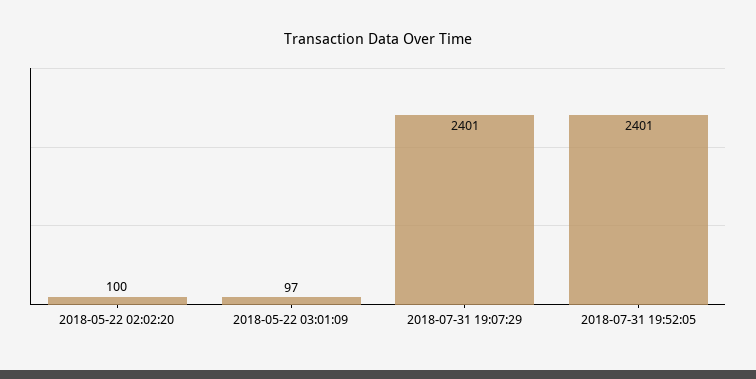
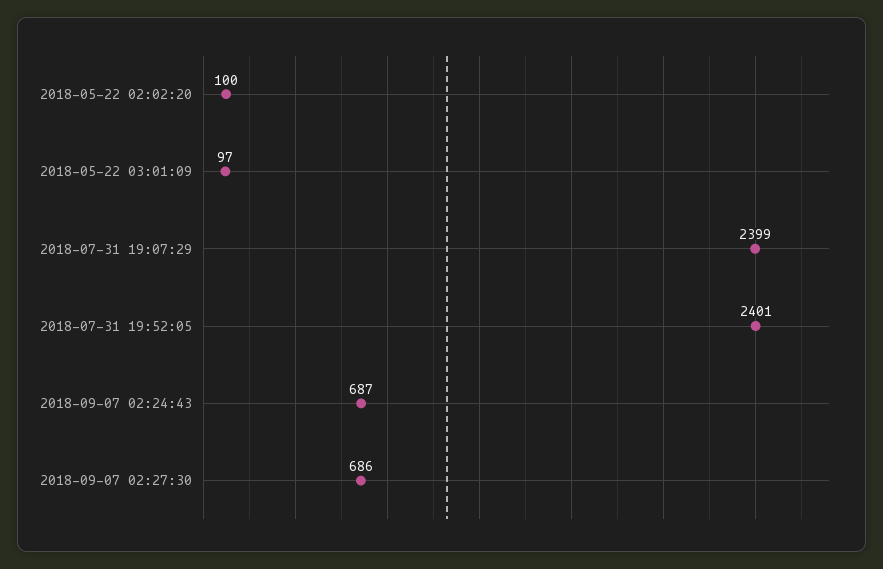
2018-07-31 19:07:29: 2401 -> 2399
2018-09-07 02:24:43: none -> 687
2018-09-07 02:27:30: none -> 686

